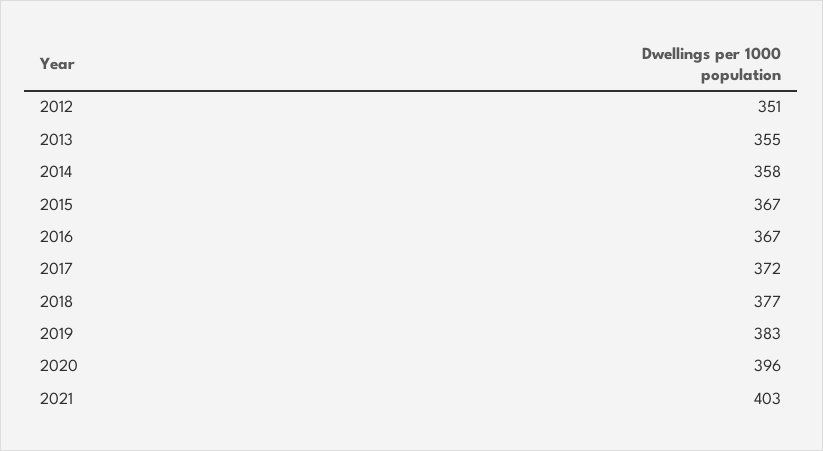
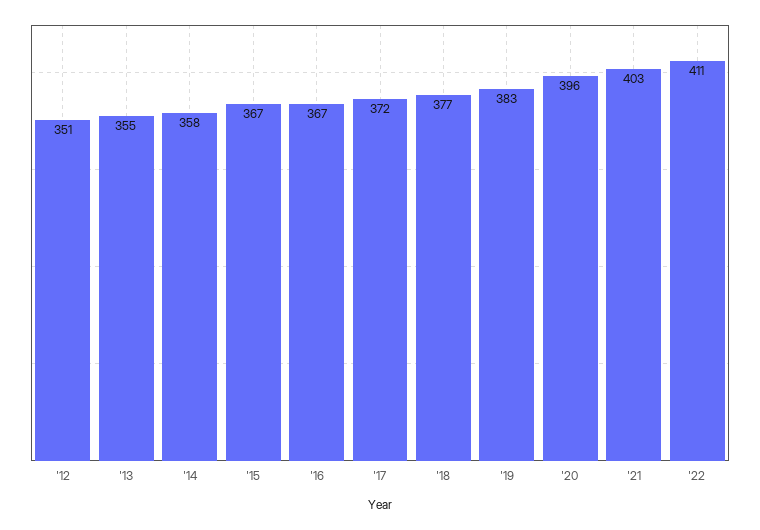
'22: none -> 411

